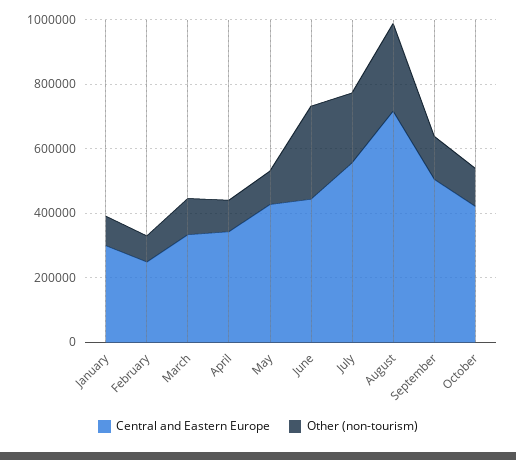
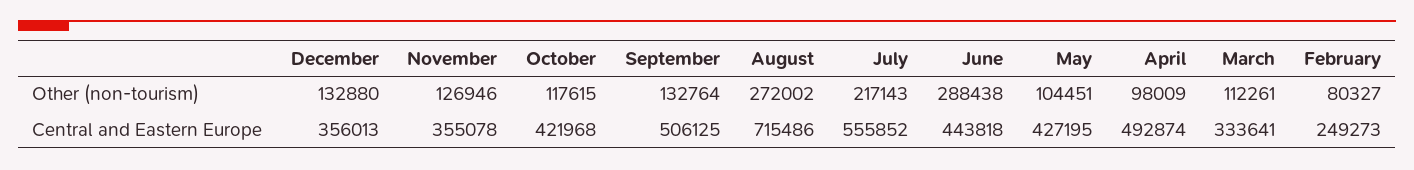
Central and Eastern Europe, January: 300000 -> none
Other (non-tourism), January: 100000 -> none
Central and Eastern Europe, April: 350000 -> 492874
Other (non-tourism), December: none -> 132880
Other (non-tourism), November: none -> 126946
Central and Eastern Europe, December: none -> 356013
Central and Eastern Europe, November: none -> 355078

